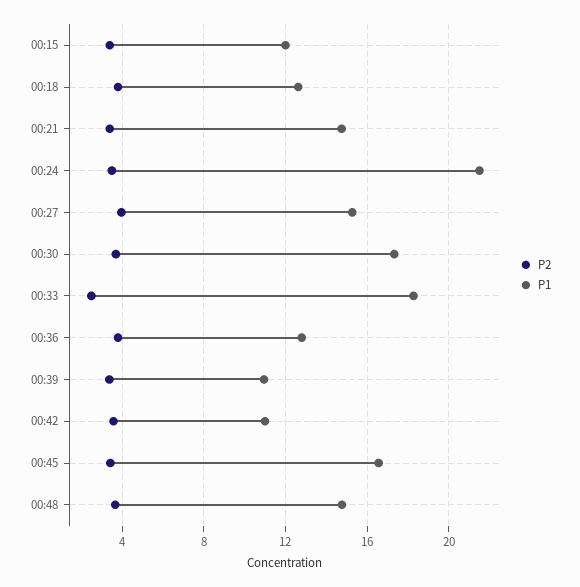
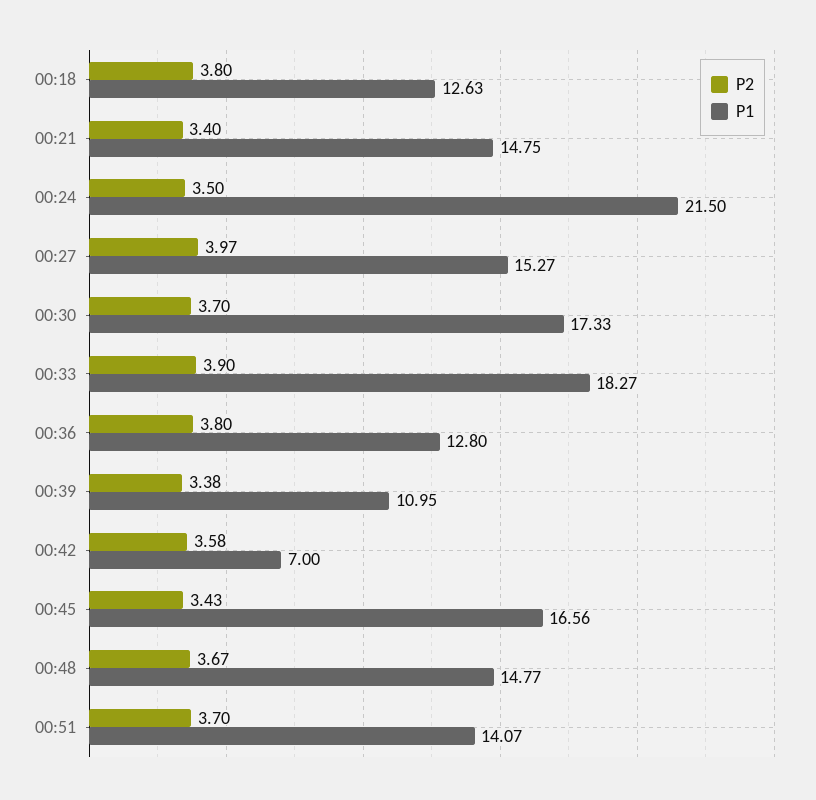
P2, 00:15: 3.5 -> none
P1, 00:15: 12 -> none
P2, 00:33: 2.5 -> 3.9
P1, 00:42: 11 -> 7
P2, 00:51: none -> 3.7
P1, 00:51: none -> 14.07

